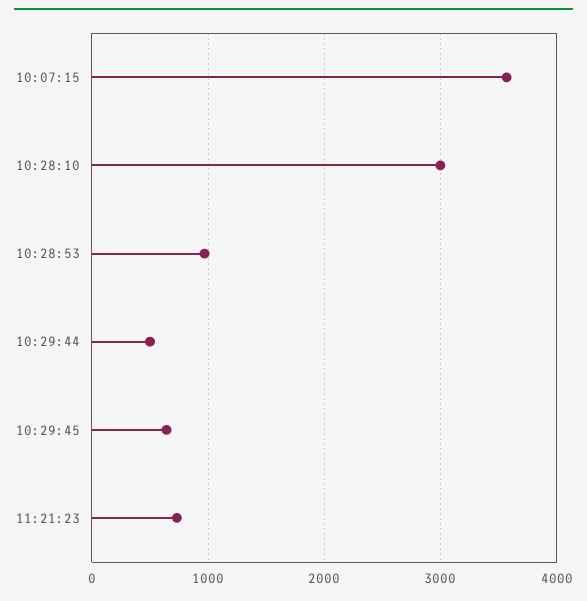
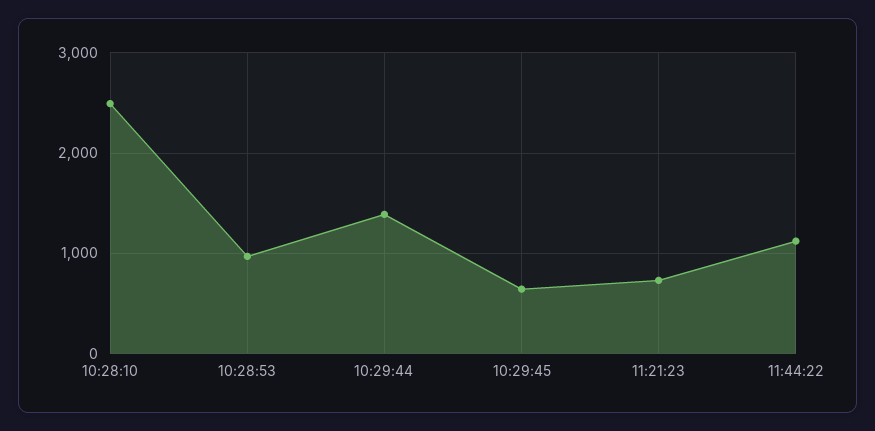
10:07:15: 3600 -> none
10:28:10: 3000 -> 2500
10:29:44: 500 -> 1400
11:44:22: none -> 1100

